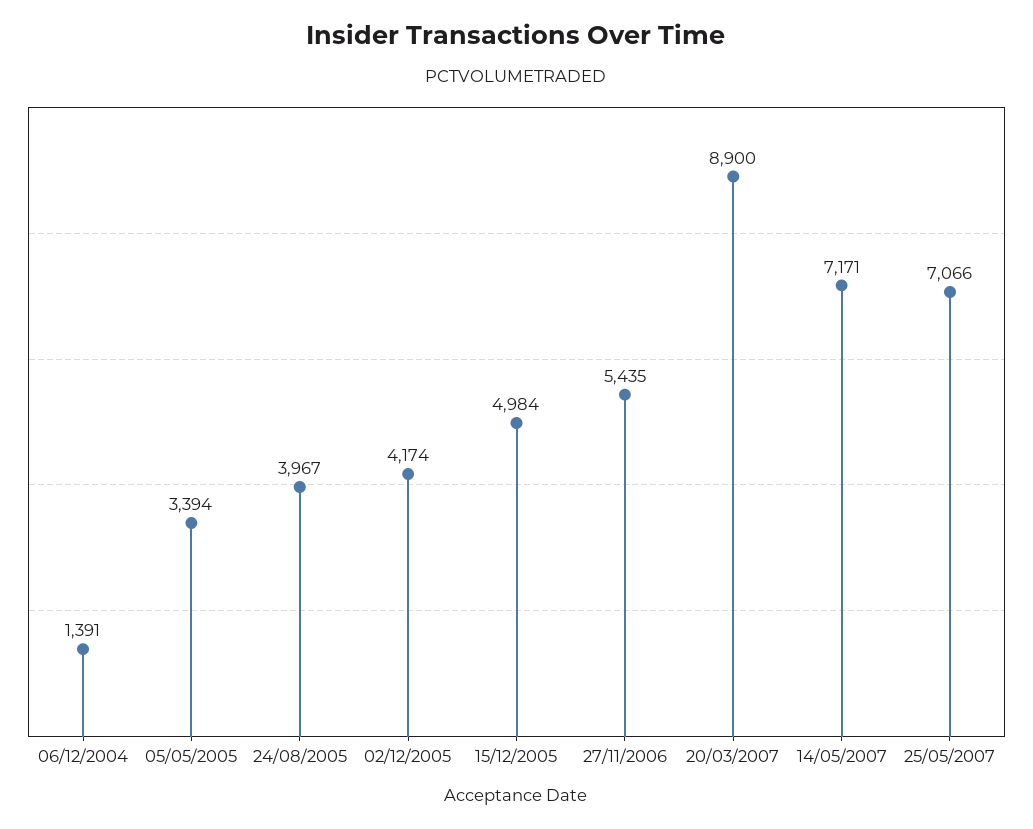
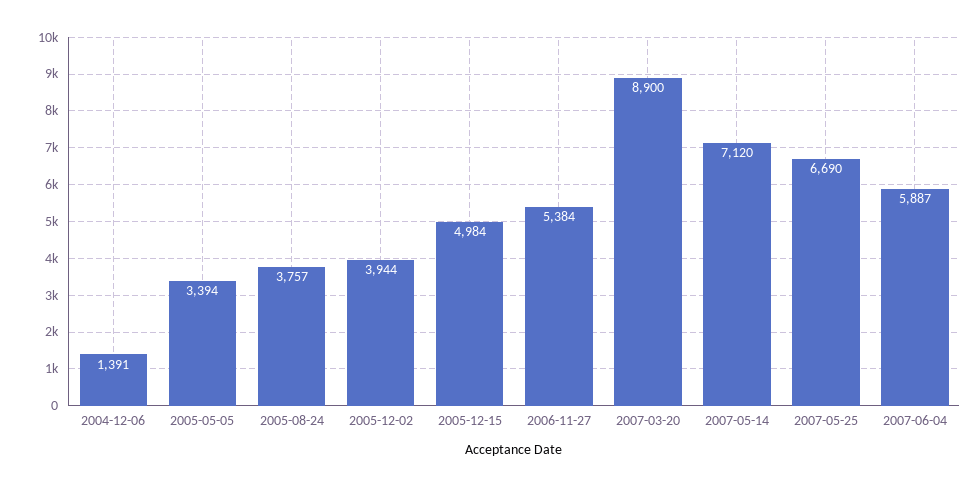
24/08/2005: 3967 -> 3757
02/12/2005: 4174 -> 3944
27/11/2006: 5435 -> 5384
14/05/2007: 7171 -> 7120
25/05/2007: 7066 -> 6690
2007-06-04: none -> 5887

